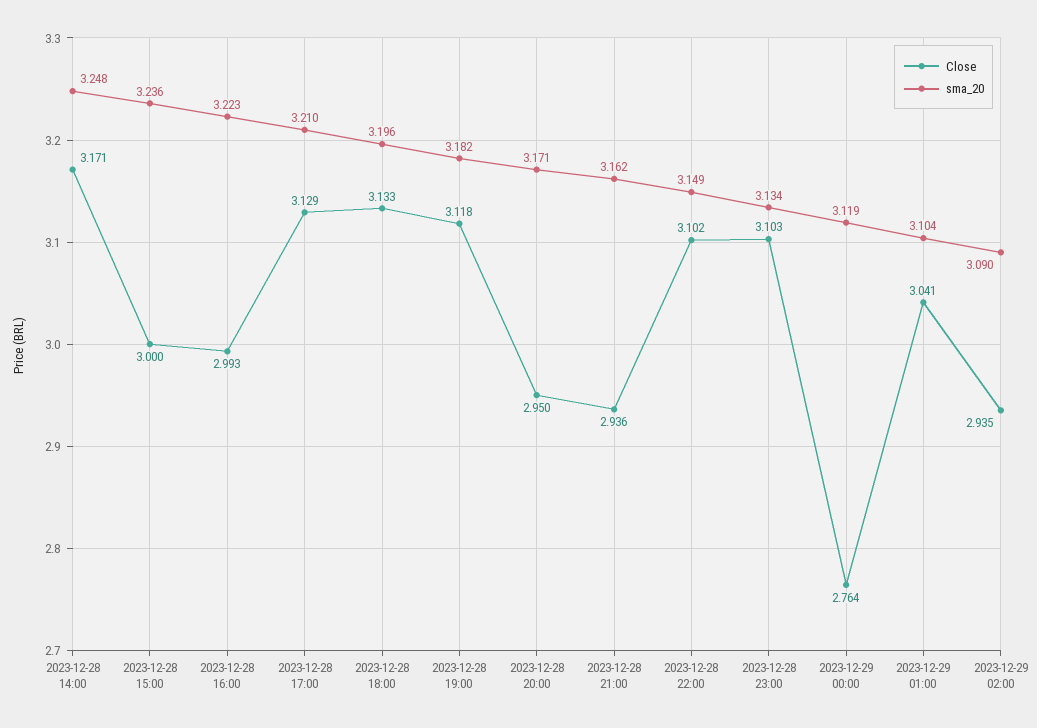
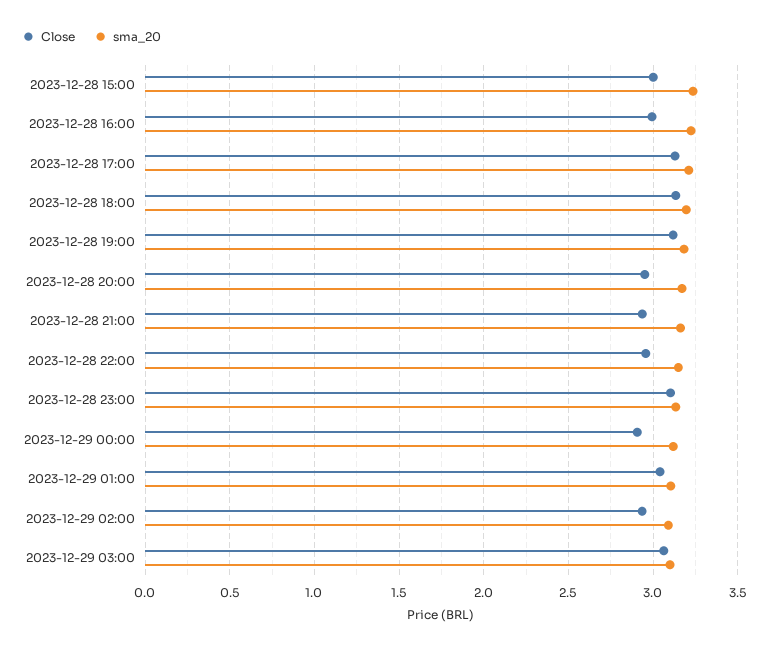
Close, 2023-12-28 14:00: 3.171 -> none
sma_20, 2023-12-28 14:00: 3.248 -> none
Close, 2023-12-28 22:00: 3.102 -> 2.95
Close, 2023-12-29 00:00: 2.764 -> 2.9
Close, 2023-12-29 03:00: none -> 3.05
sma_20, 2023-12-29 03:00: none -> 3.1

